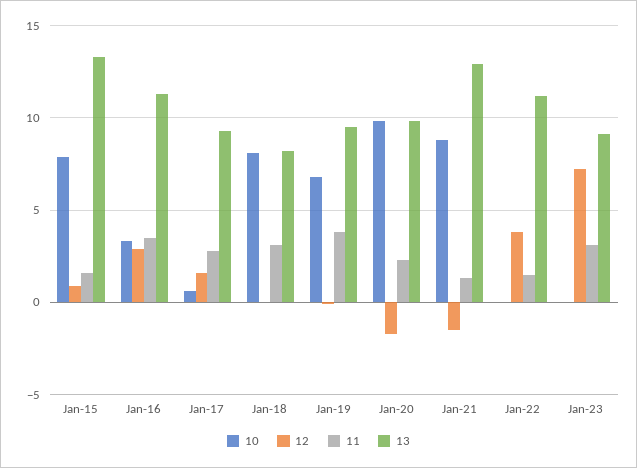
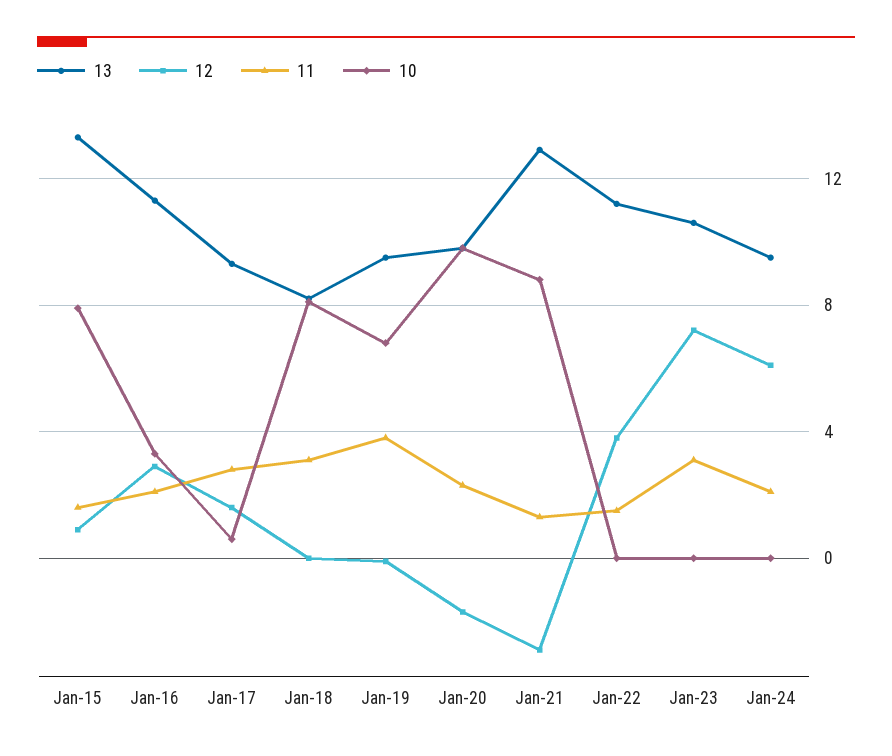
11, Jan-16: 3.5 -> 2
12, Jan-21: -1.5 -> -3
13, Jan-23: 9 -> 10.5
13, Jan-24: none -> 9.5
12, Jan-24: none -> 6
11, Jan-24: none -> 2
10, Jan-24: none -> 0

